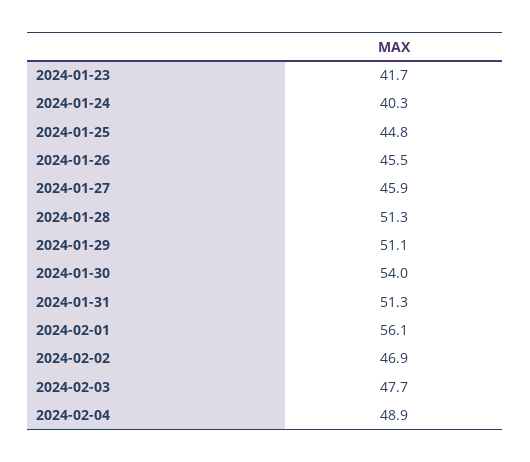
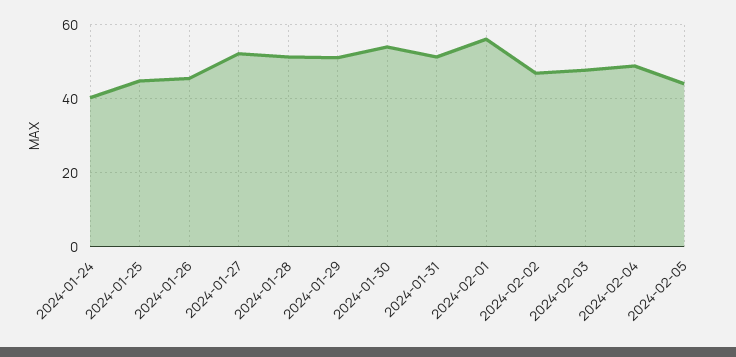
2024-01-23: 41.7 -> none
2024-01-27: 45.9 -> 52
2024-02-05: none -> 44

